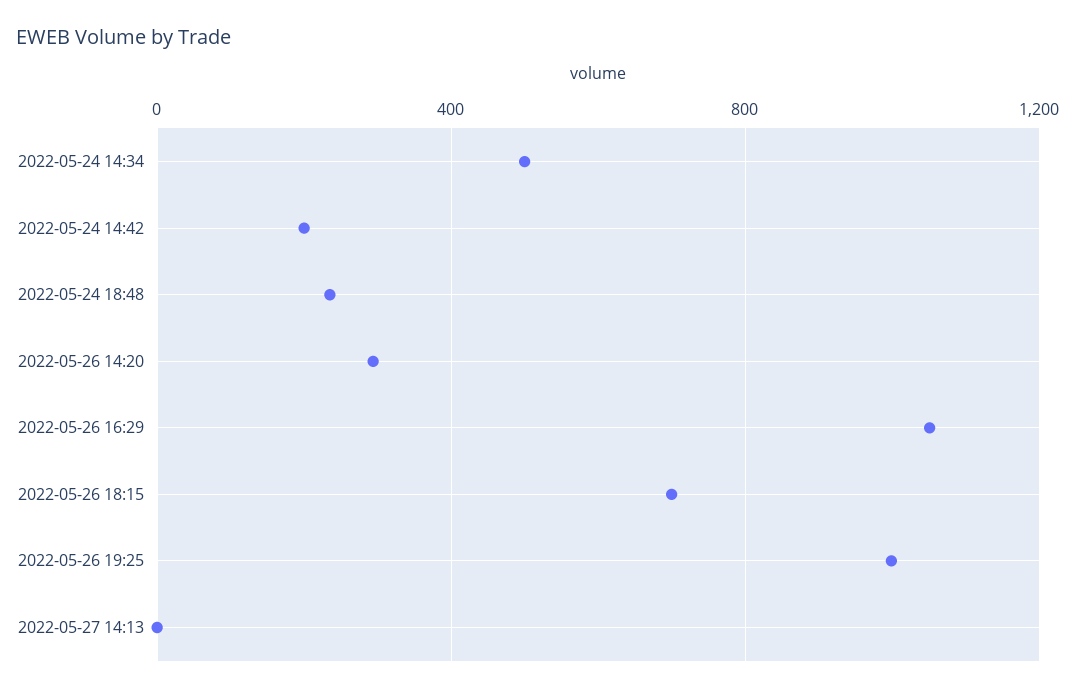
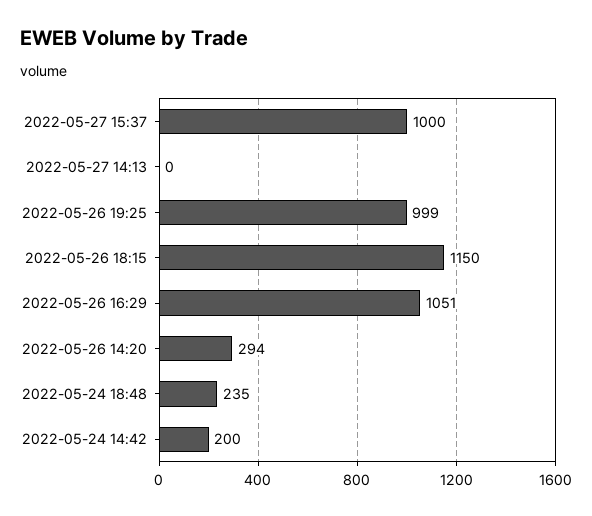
2022-05-24 14:34: 500 -> none
2022-05-26 18:15: 700 -> 1150
2022-05-27 15:37: none -> 1000

